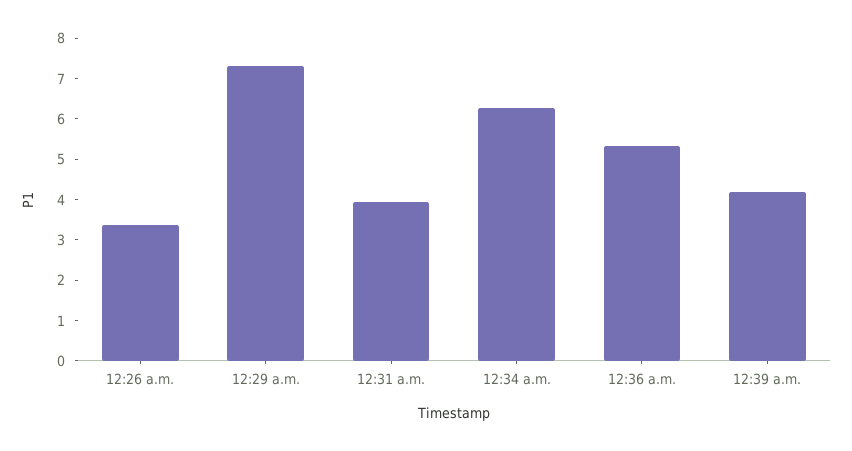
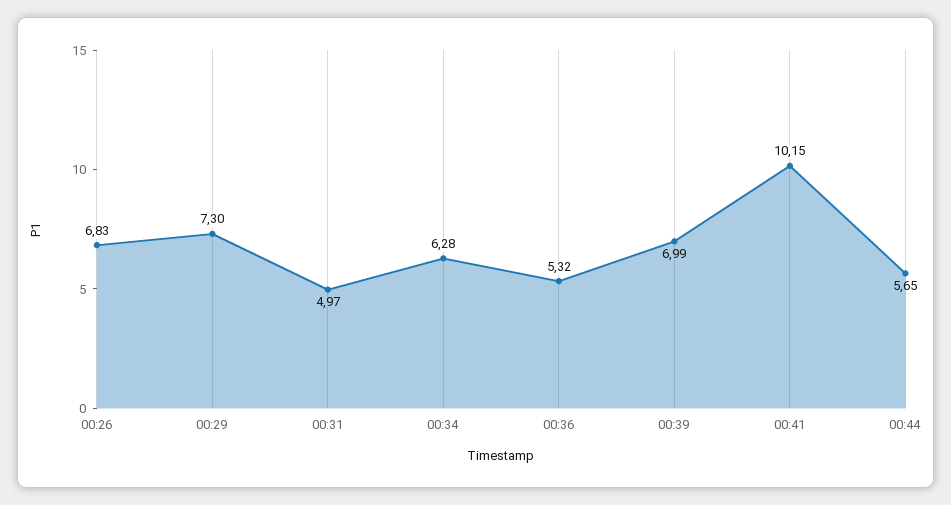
12:26 a.m.: 3.4 -> 6.83
12:31 a.m.: 4 -> 4.97
12:39 a.m.: 4.2 -> 6.99
00:41: none -> 10.15
00:44: none -> 5.65

